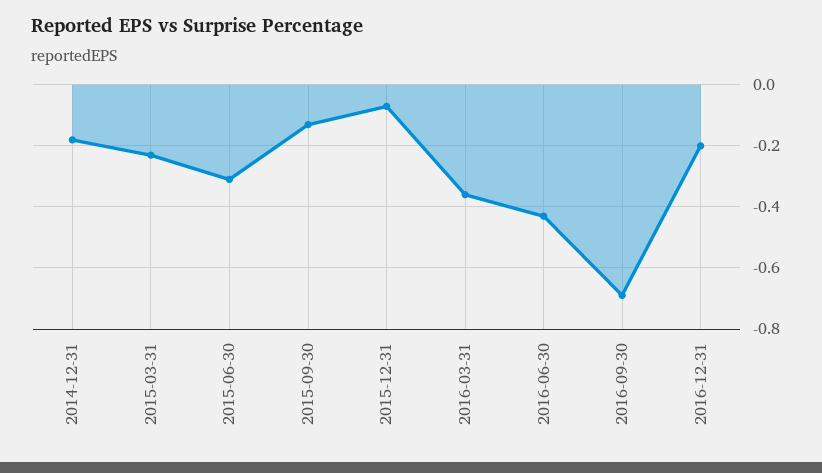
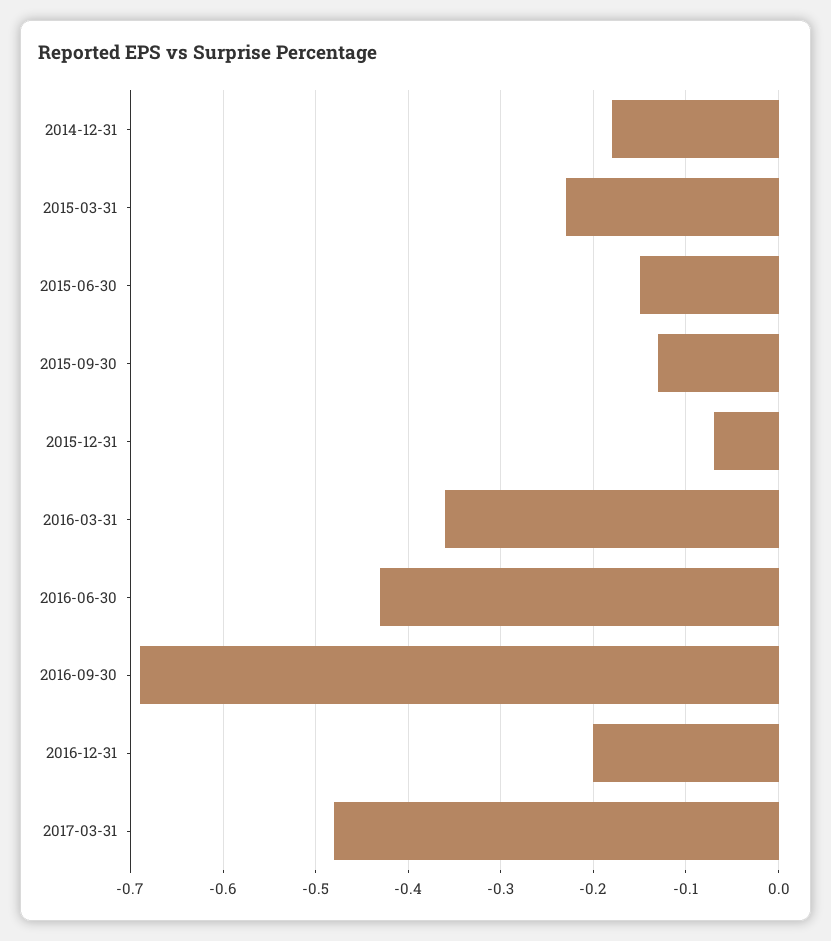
2015-06-30: -0.3 -> -0.15
2017-03-31: none -> -0.48

